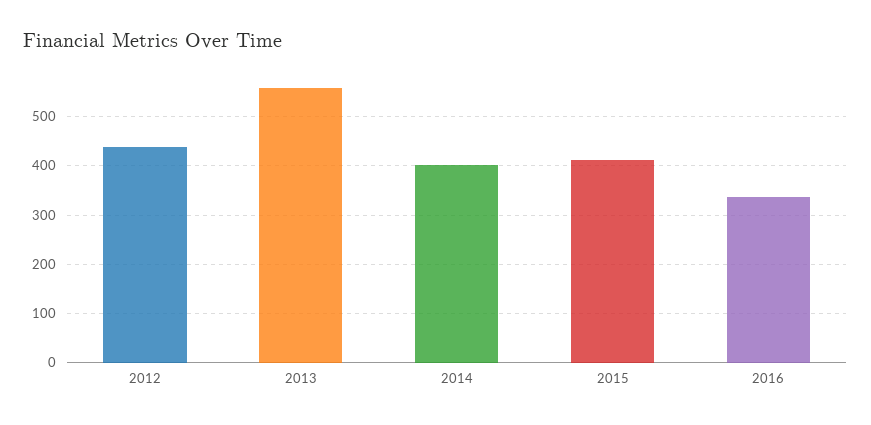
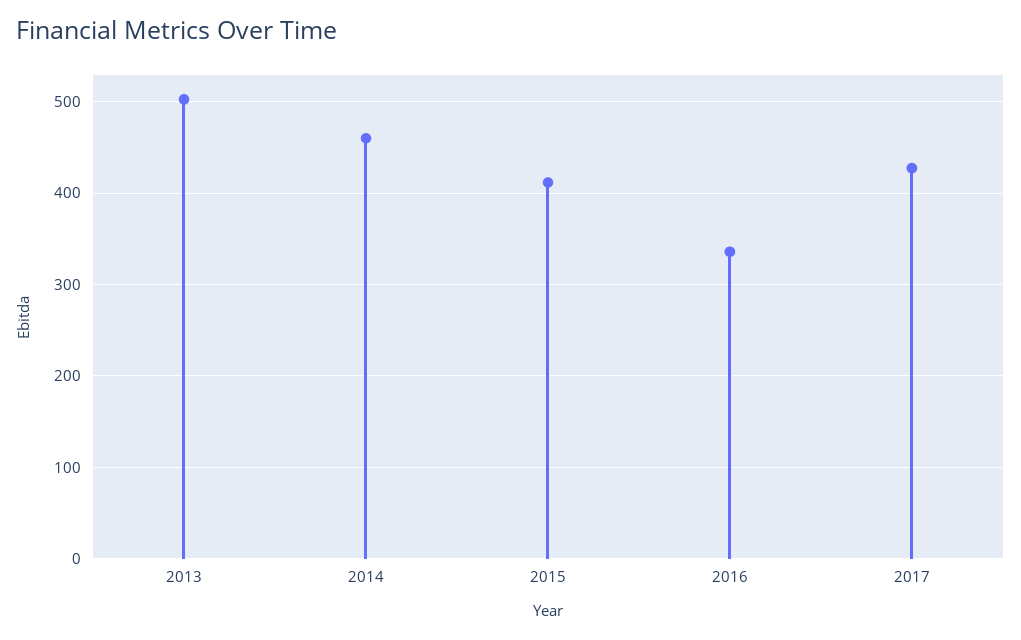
2012: 440 -> none
2013: 560 -> 500
2014: 400 -> 460
2017: none -> 430

